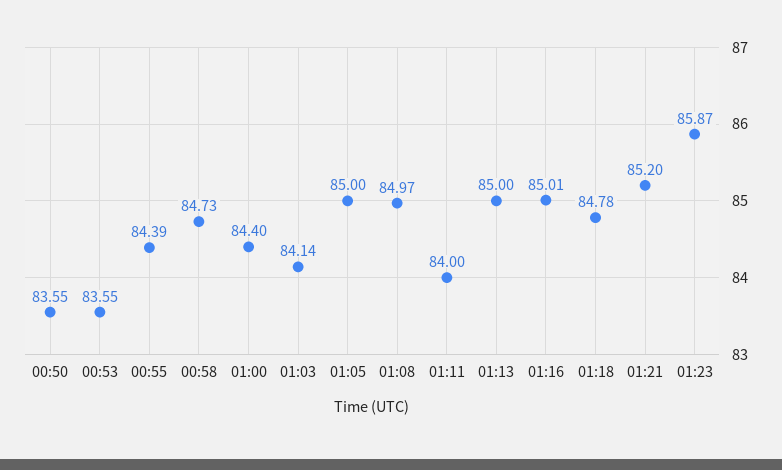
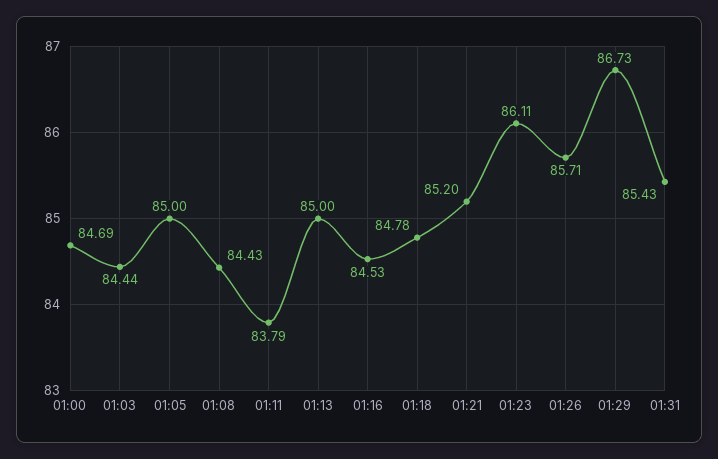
00:50: 83.55 -> none
00:53: 83.55 -> none
00:55: 84.39 -> none
00:58: 84.73 -> none
01:00: 84.4 -> 84.69
01:03: 84.14 -> 84.44
01:08: 84.97 -> 84.43
01:11: 84 -> 83.79
01:16: 85.01 -> 84.53
01:23: 85.87 -> 86.11
01:26: none -> 85.71
01:29: none -> 86.73
01:31: none -> 85.43

